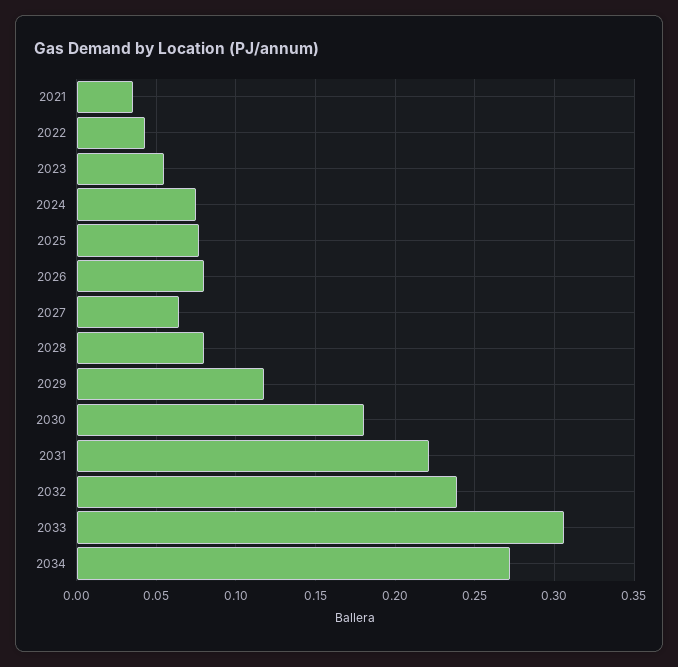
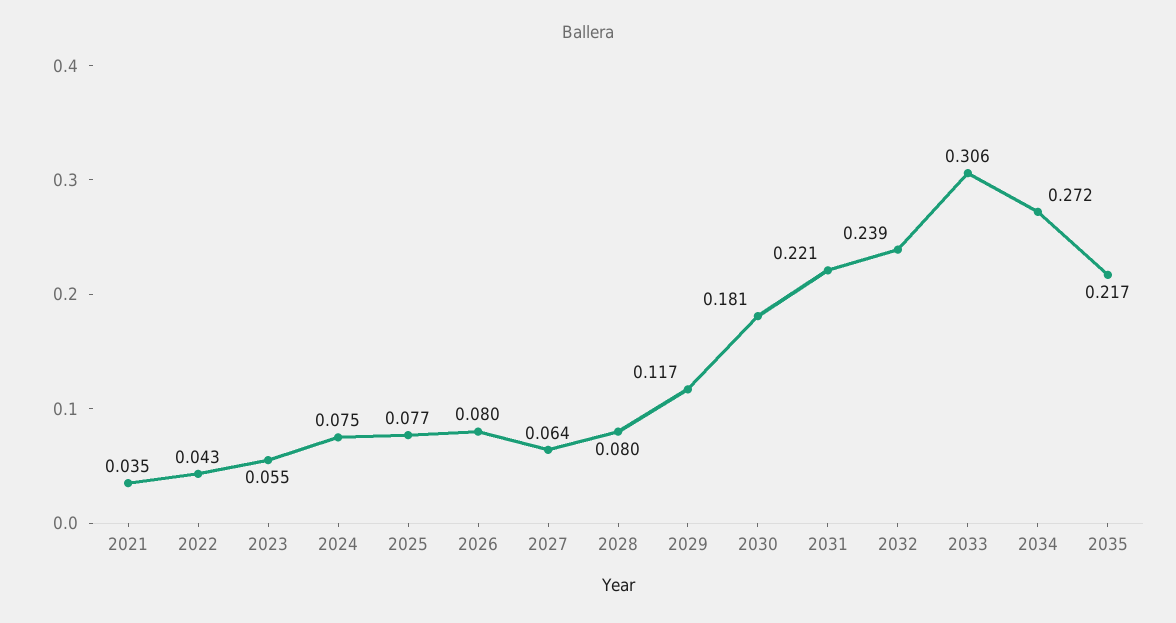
2035: none -> 0.217

